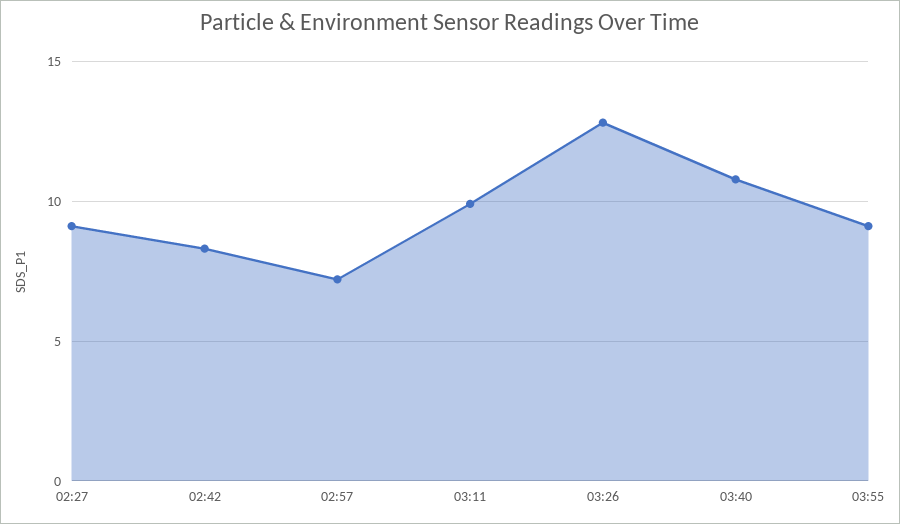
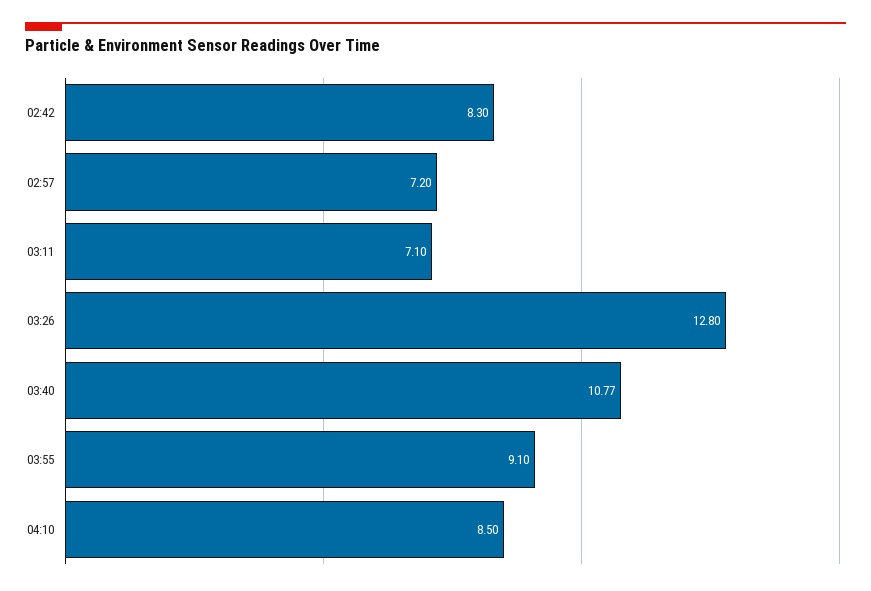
02:27: 9 -> none
03:11: 10 -> 7.1
04:10: none -> 8.5

